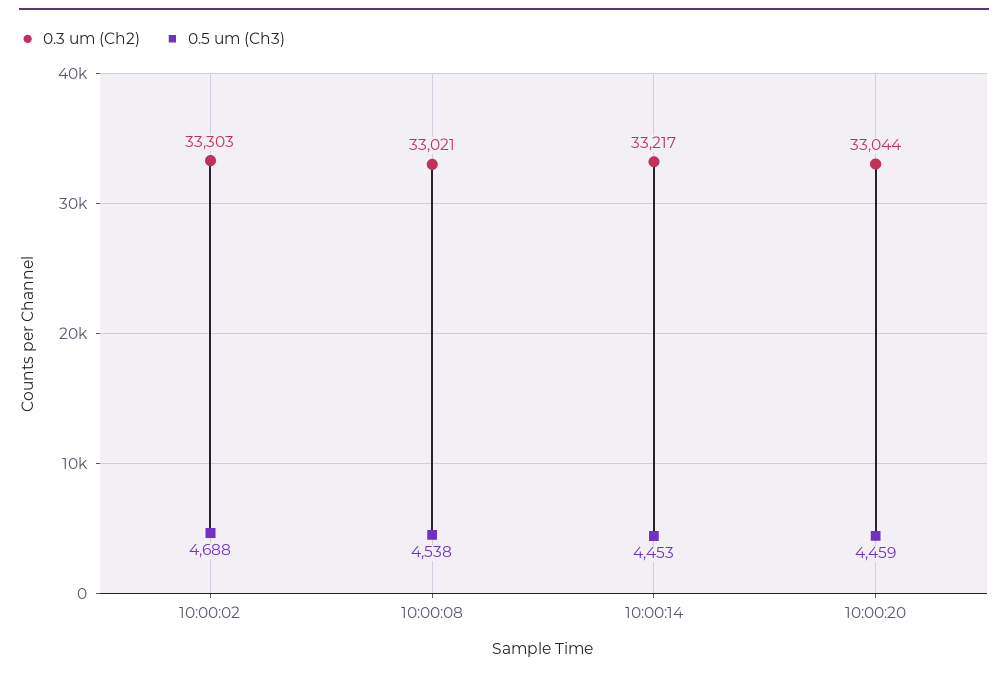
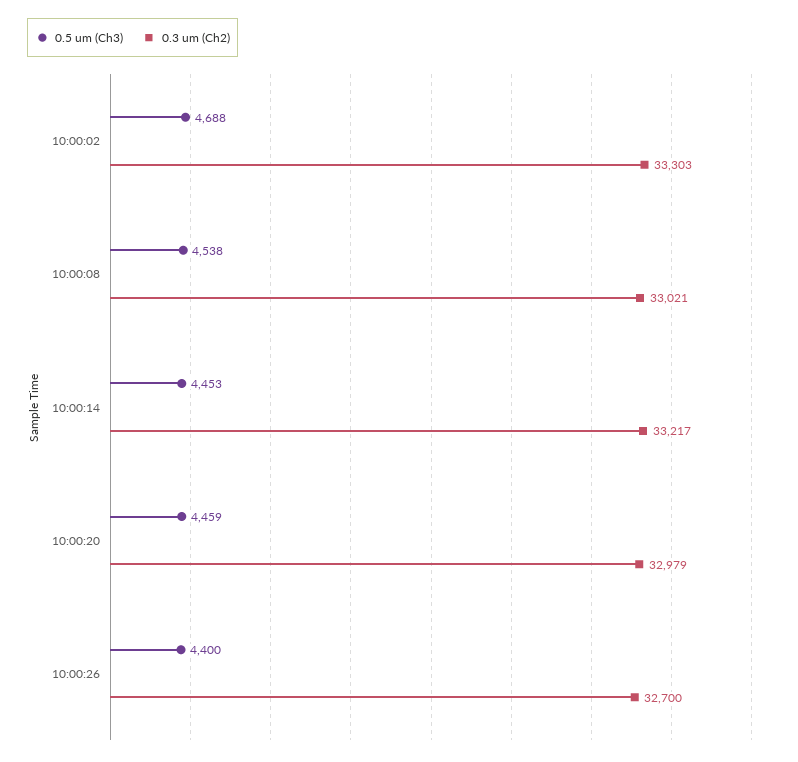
0.3 um (Ch2), 10:00:20: 33044 -> 32979
0.5 um (Ch3), 10:00:26: none -> 4400
0.3 um (Ch2), 10:00:26: none -> 32700

